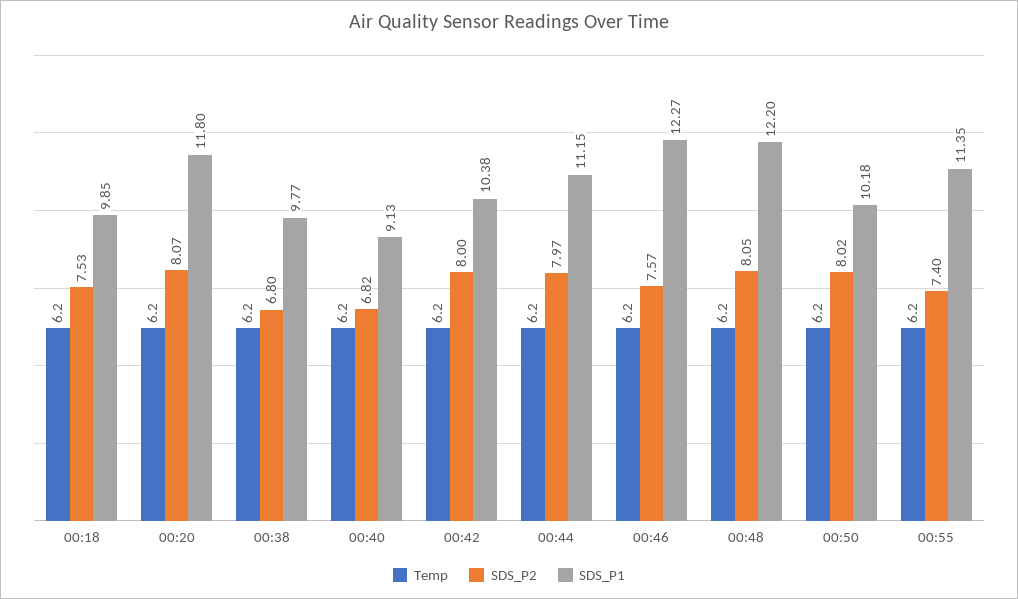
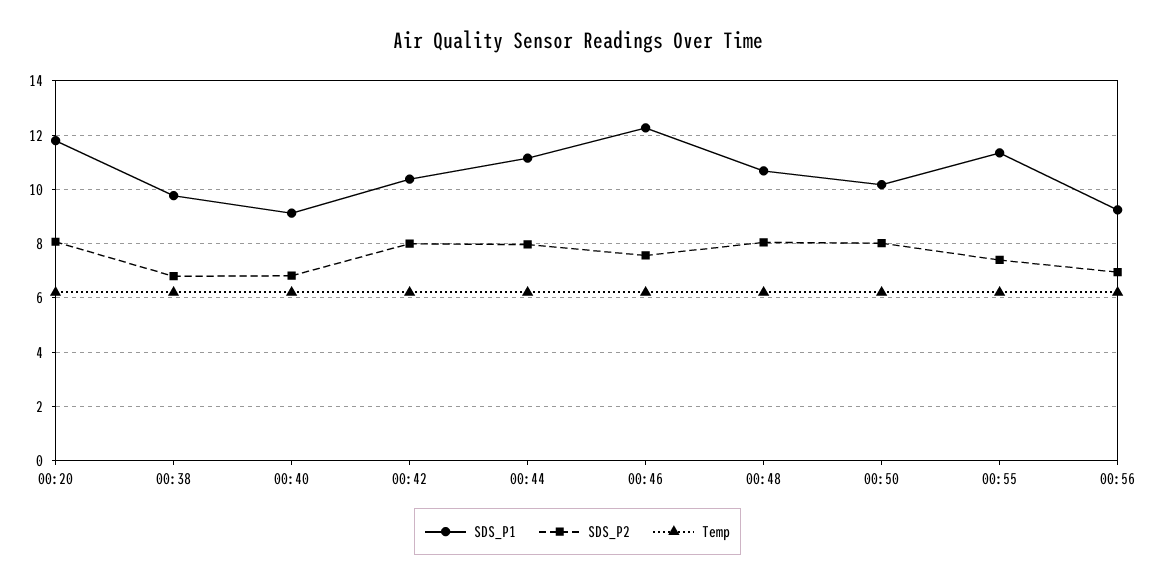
Temp, 00:18: 6.2 -> none
SDS_P2, 00:18: 7.53 -> none
SDS_P1, 00:18: 9.85 -> none
SDS_P1, 00:48: 12.2 -> 10.75
SDS_P1, 00:56: none -> 9.25
SDS_P2, 00:56: none -> 7
Temp, 00:56: none -> 6.25

